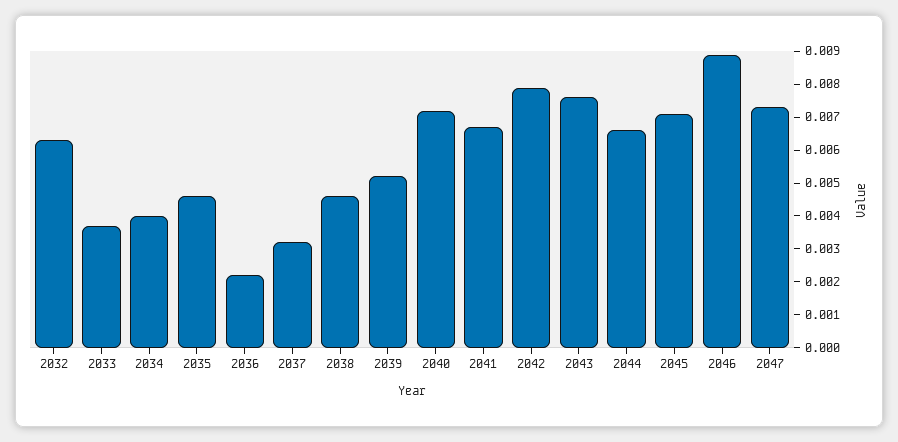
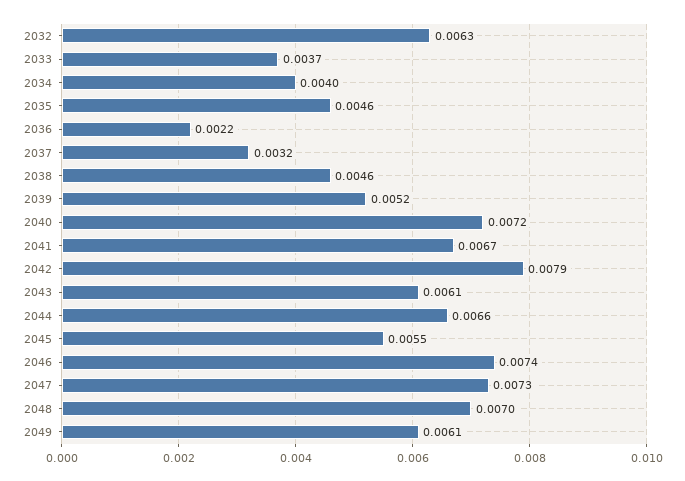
2043: 0.0075 -> 0.0061
2045: 0.007 -> 0.0055
2046: 0.009 -> 0.0074
2048: none -> 0.007
2049: none -> 0.0061

